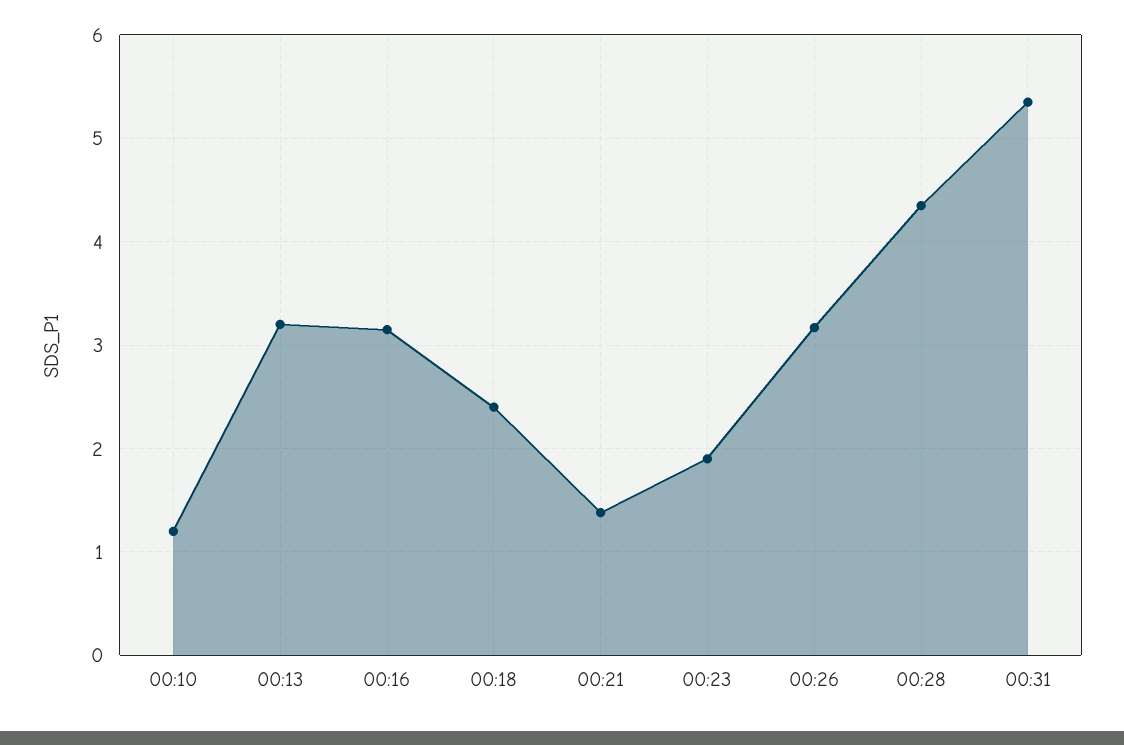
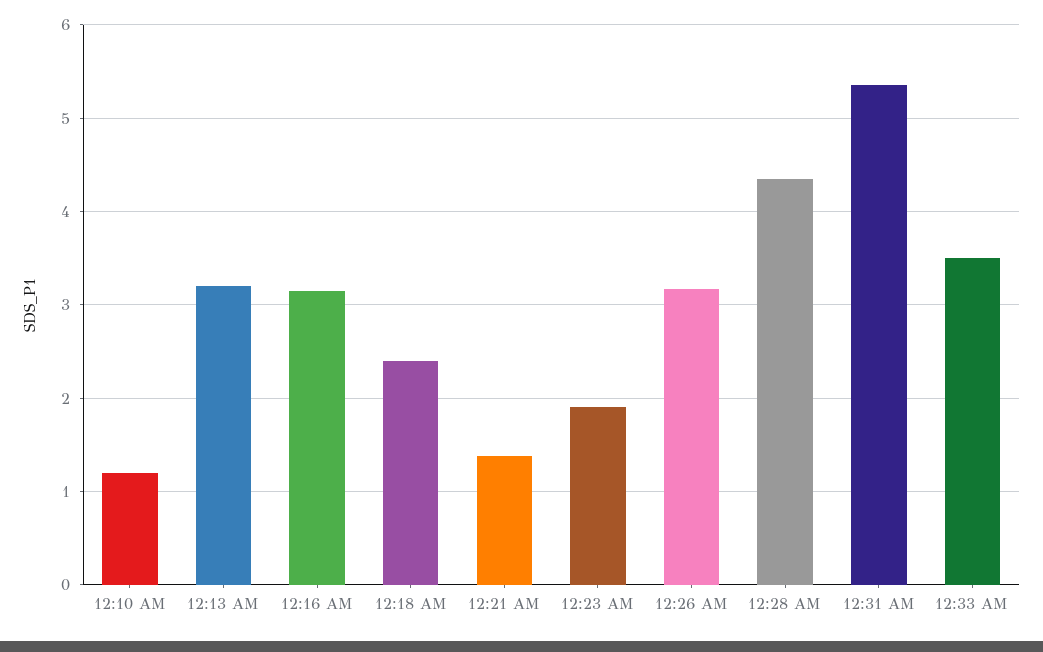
12:33 AM: none -> 3.5

